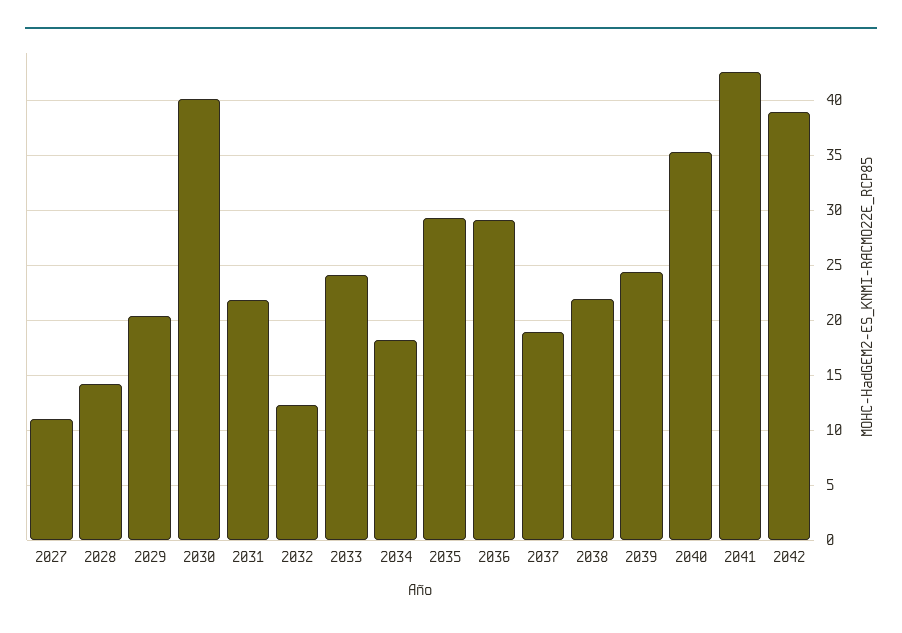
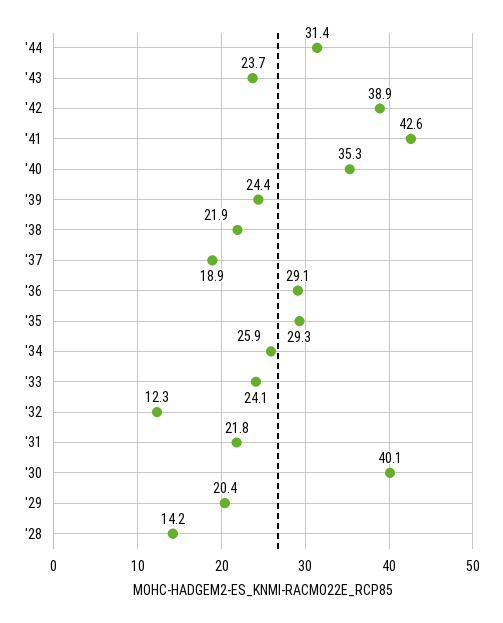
2027: 11 -> none
2034: 18 -> 25.9
'44: none -> 31.4
'43: none -> 23.7

